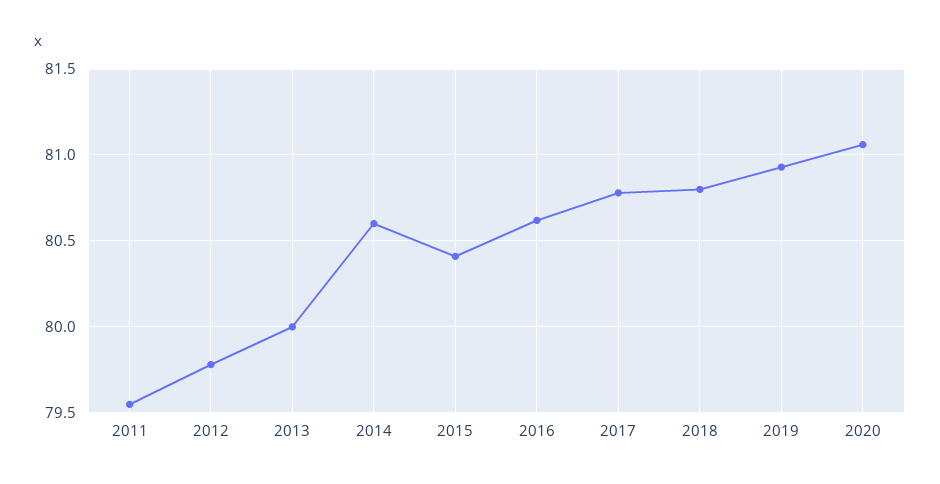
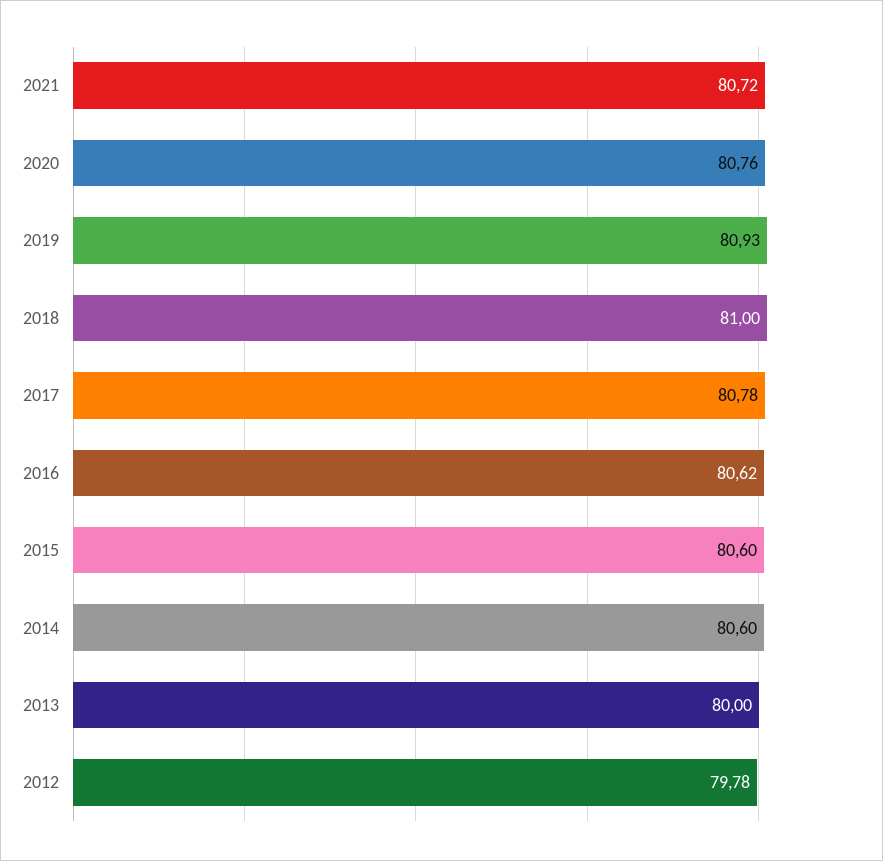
2011: 79.55 -> none
2015: 80.4 -> 80.6
2018: 80.8 -> 81
2020: 81.05 -> 80.76
2021: none -> 80.72

